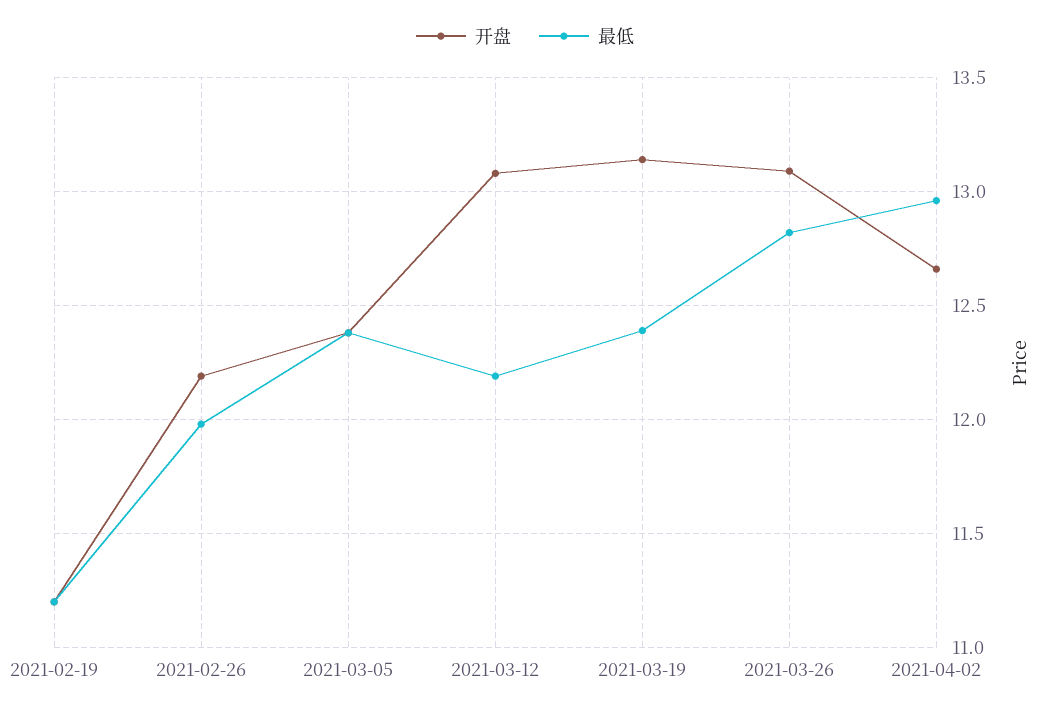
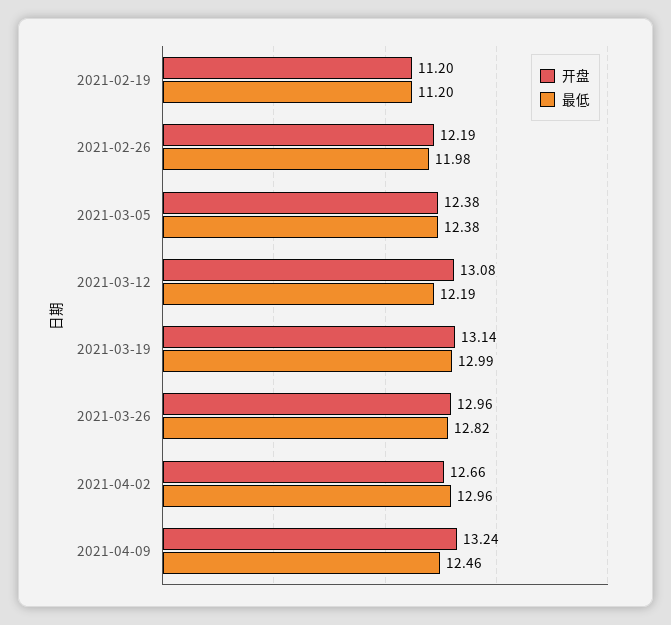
最低, 2021-03-19: 12.4 -> 12.99
开盘, 2021-03-26: 13.1 -> 12.96
开盘, 2021-04-09: none -> 13.24
最低, 2021-04-09: none -> 12.46

